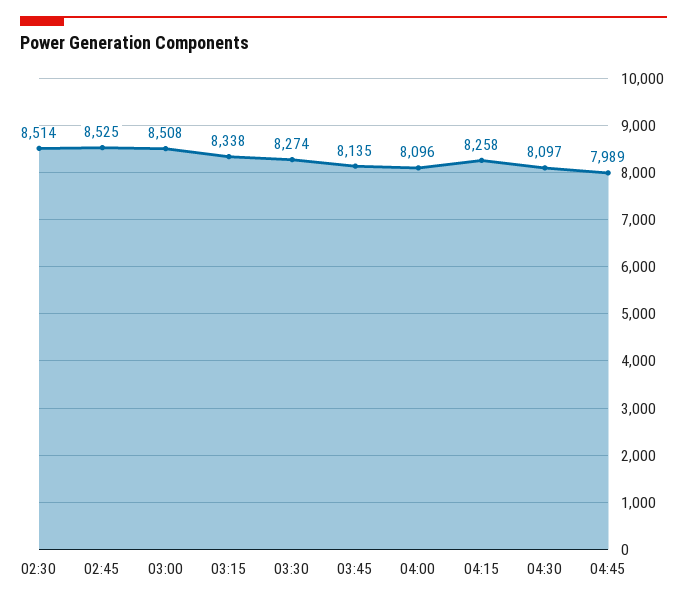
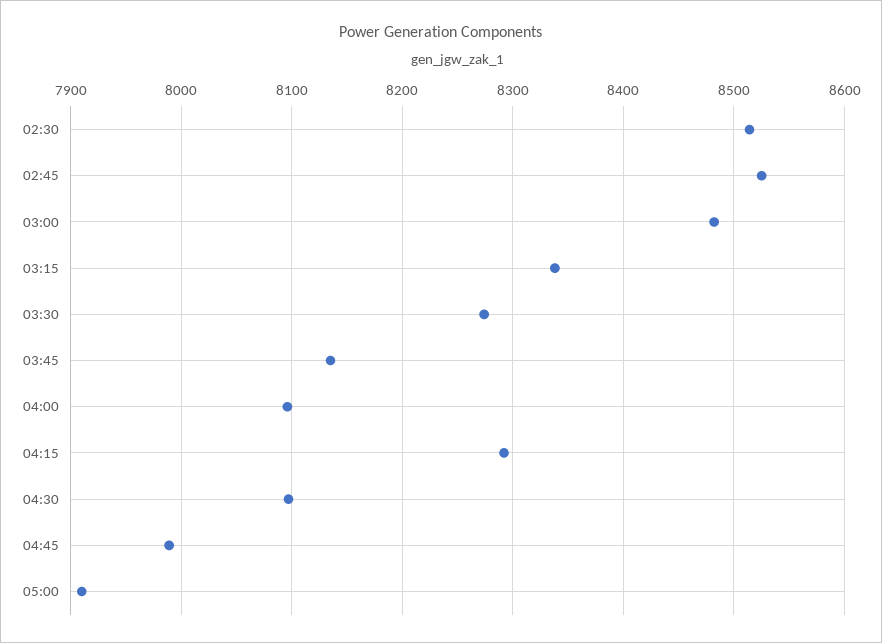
03:00: 8508 -> 8480
04:15: 8258 -> 8290
05:00: none -> 7910

